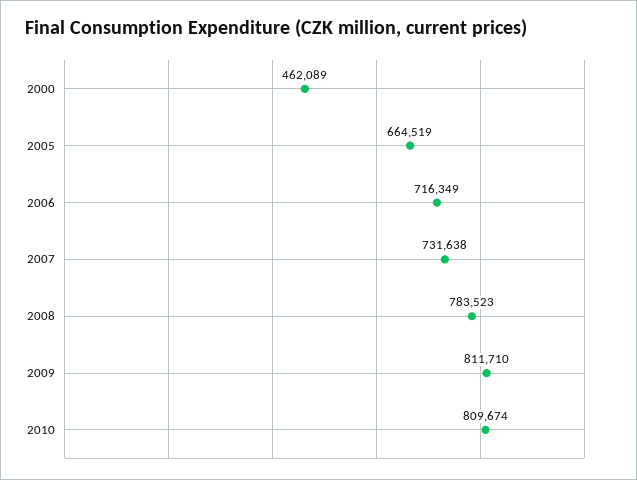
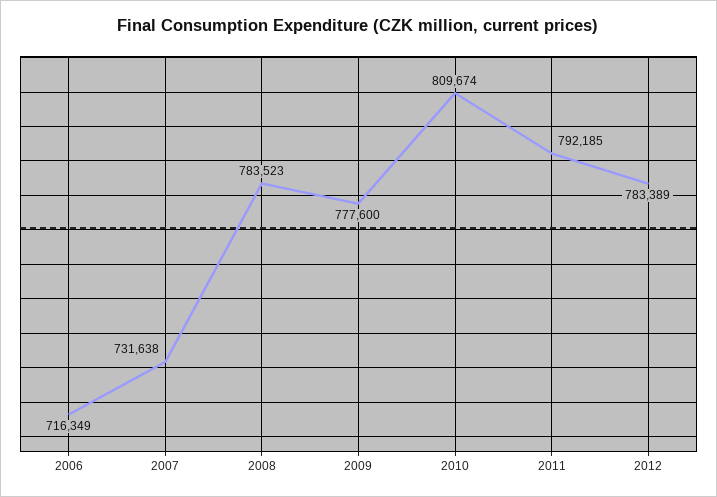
2000: 462089 -> none
2005: 664519 -> none
2009: 811710 -> 777600
2011: none -> 792185
2012: none -> 783389

